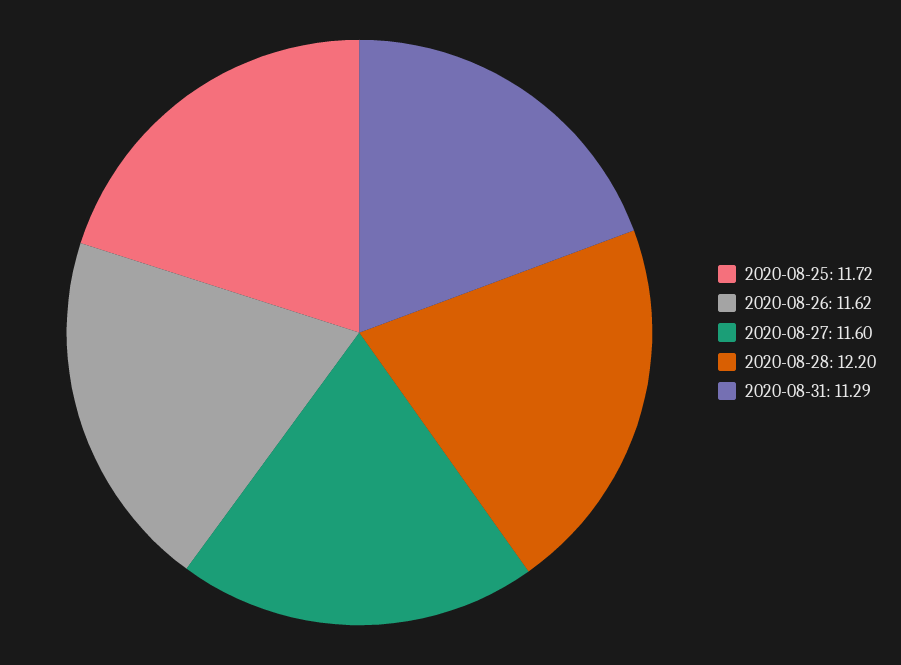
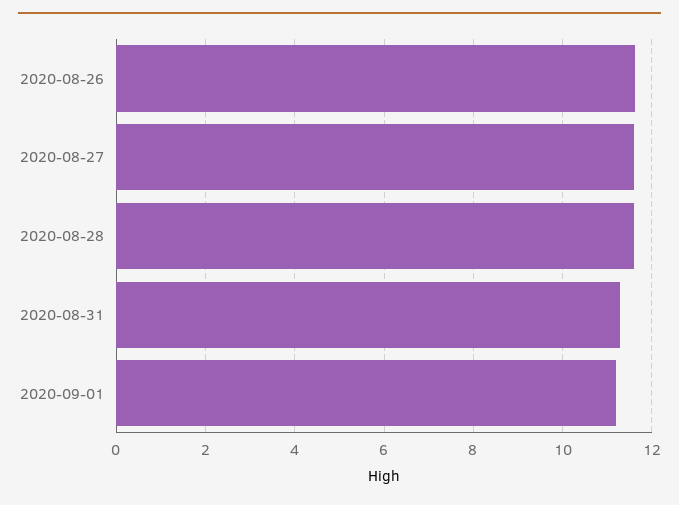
2020-08-25: 11.72 -> none
2020-08-28: 12.2 -> 11.6
2020-09-01: none -> 11.2

